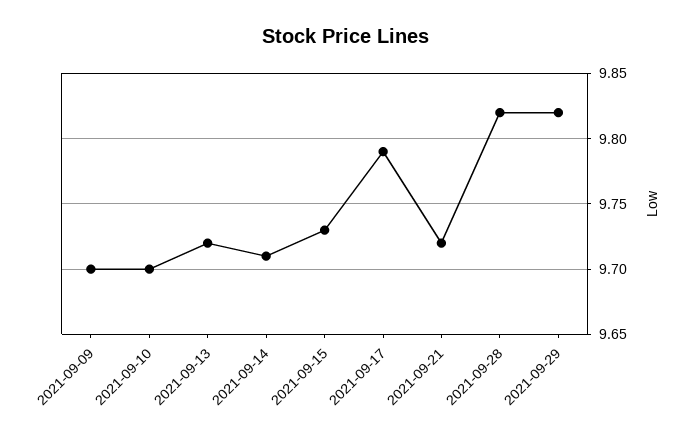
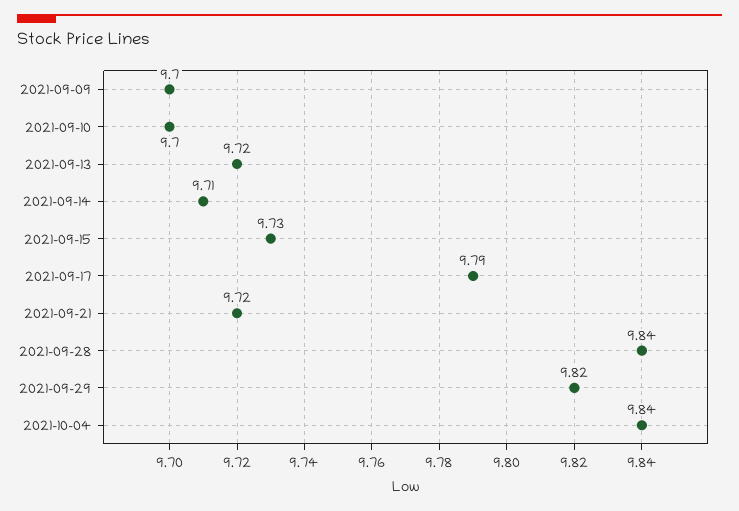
2021-09-28: 9.82 -> 9.84
2021-10-04: none -> 9.84

